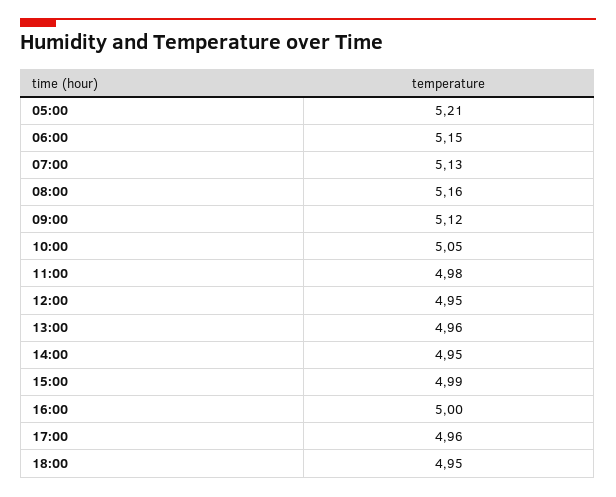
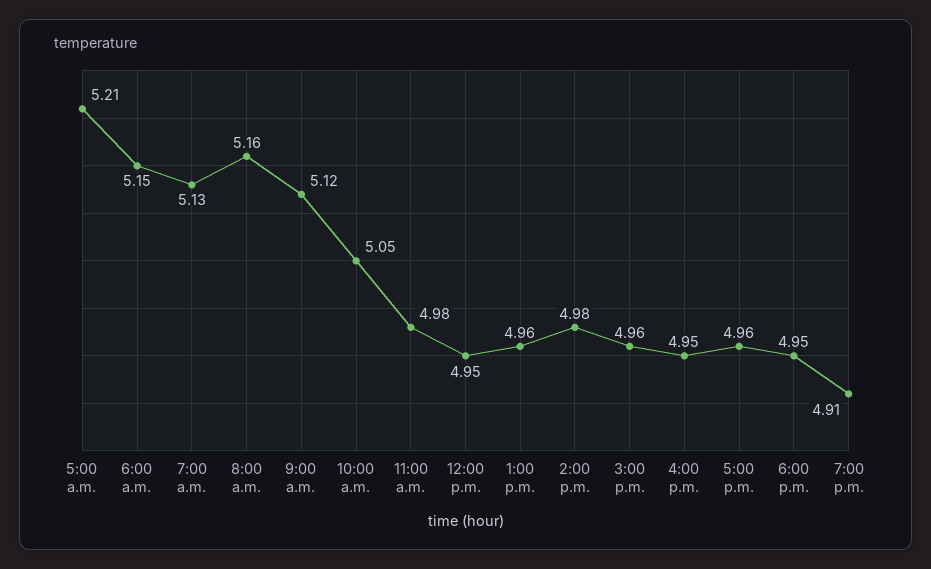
14:00: 4.95 -> 4.98
15:00: 4.99 -> 4.96
16:00: 5 -> 4.95
7:00 p.m.: none -> 4.91

